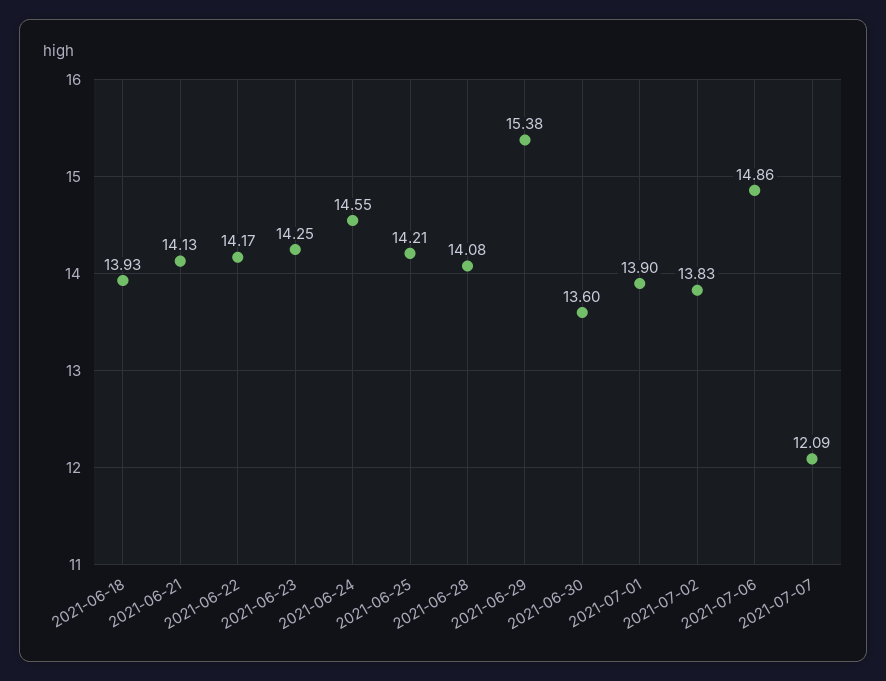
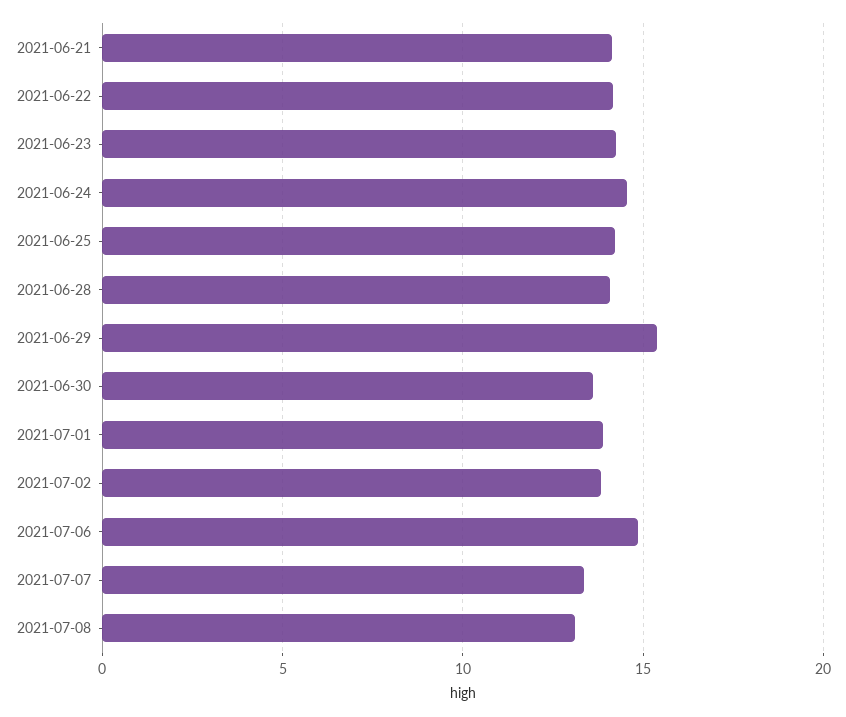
2021-06-18: 13.93 -> none
2021-07-07: 12.09 -> 13.5
2021-07-08: none -> 13

